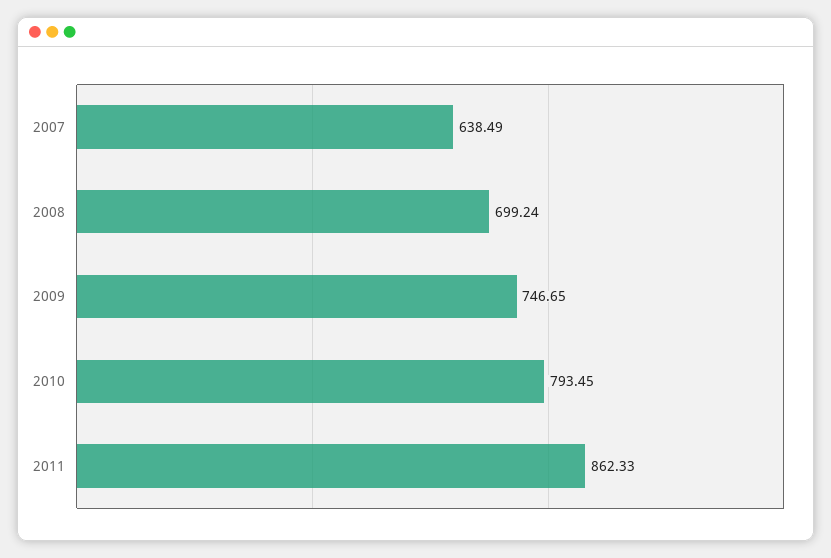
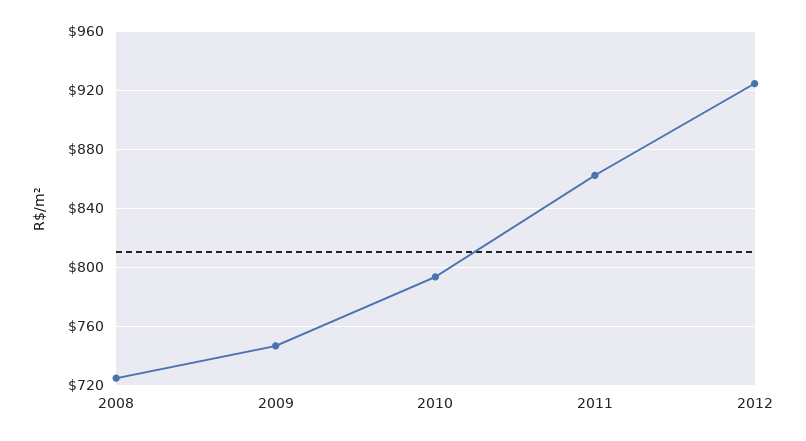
2007: 638.49 -> none
2008: 699.24 -> 725
2012: none -> 925

